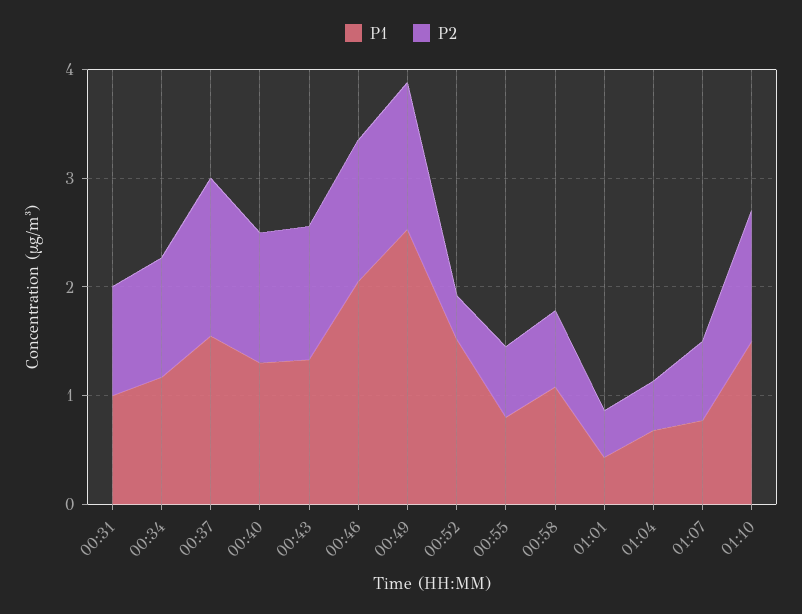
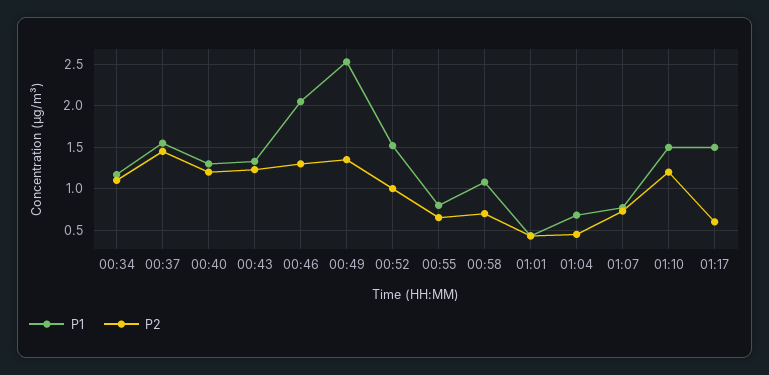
P1, 00:31: 1 -> none
P2, 00:31: 1 -> none
P2, 00:52: 0.4 -> 1
P1, 01:17: none -> 1.5
P2, 01:17: none -> 0.6

